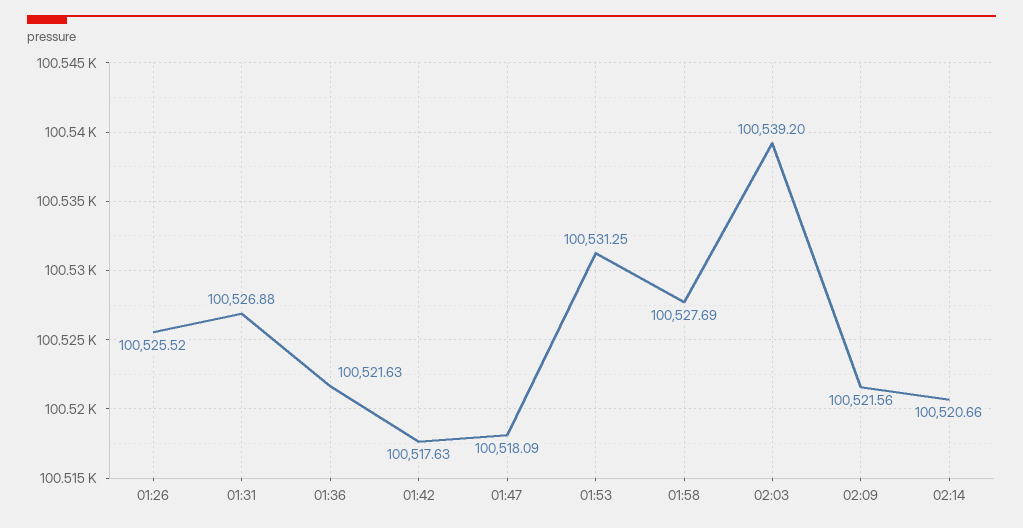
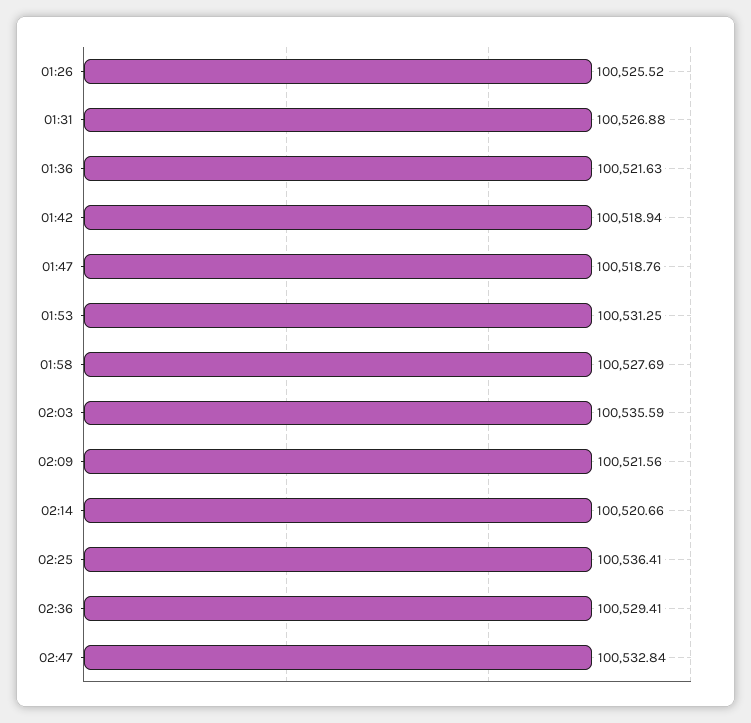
01:42: 100517.63 -> 100518.94
01:47: 100518.09 -> 100518.76
02:03: 100539.2 -> 100535.59
02:25: none -> 100536.41
02:36: none -> 100529.41
02:47: none -> 100532.84

